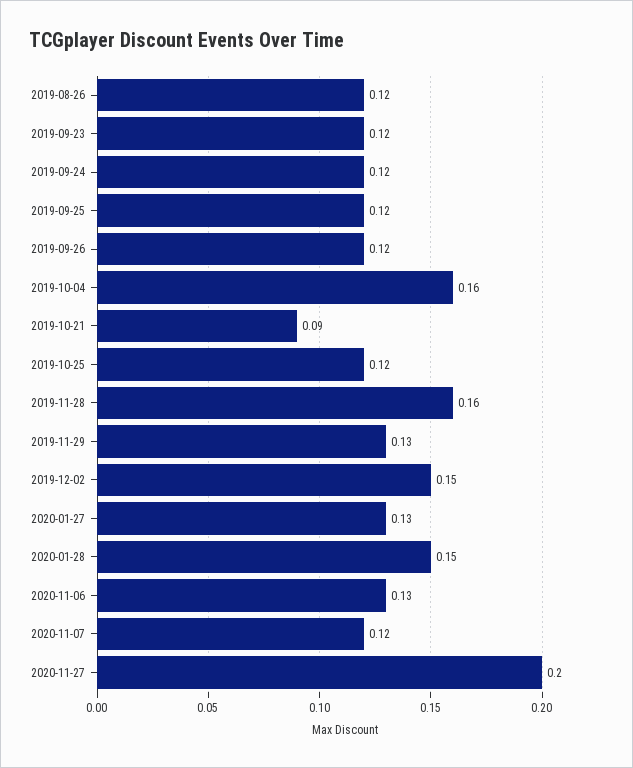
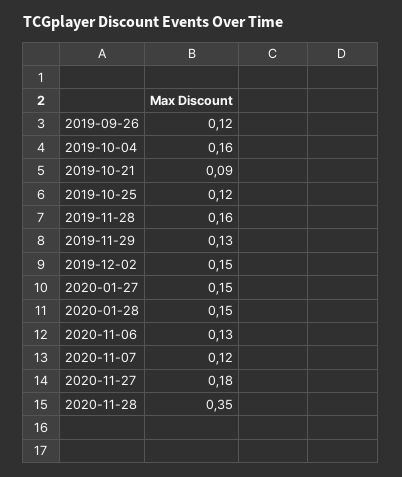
2019-08-26: 0.12 -> none
2019-09-23: 0.12 -> none
2019-09-24: 0.12 -> none
2019-09-25: 0.12 -> none
2020-01-27: 0.13 -> 0.15
2020-11-27: 0.2 -> 0.18
2020-11-28: none -> 0.35

